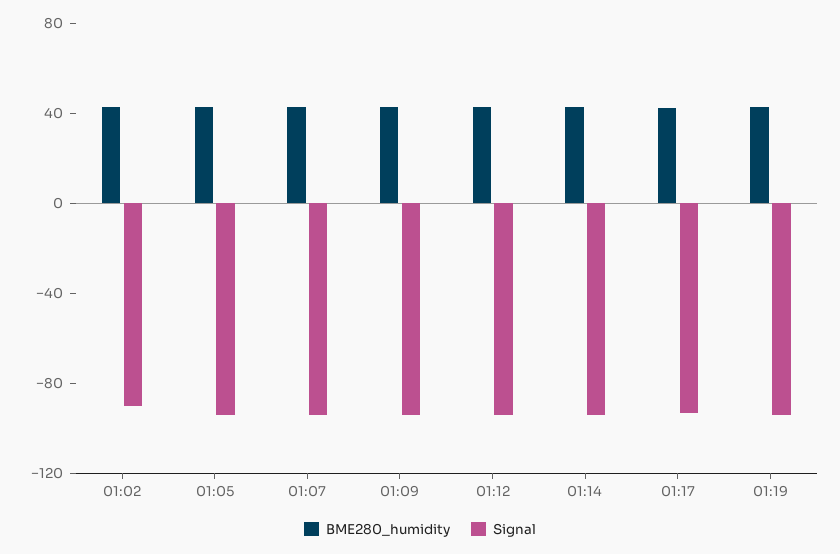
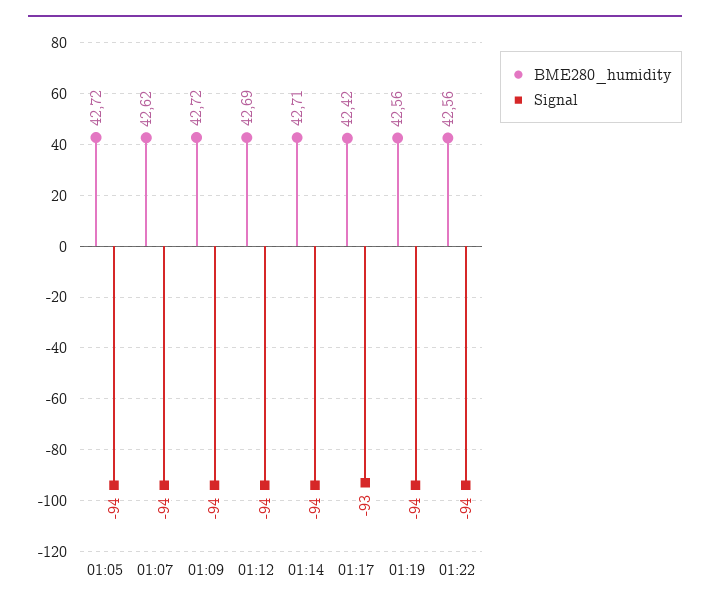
BME280_humidity, 01:02: 40 -> none
Signal, 01:02: -90 -> none
BME280_humidity, 01:22: none -> 42.56
Signal, 01:22: none -> -94

